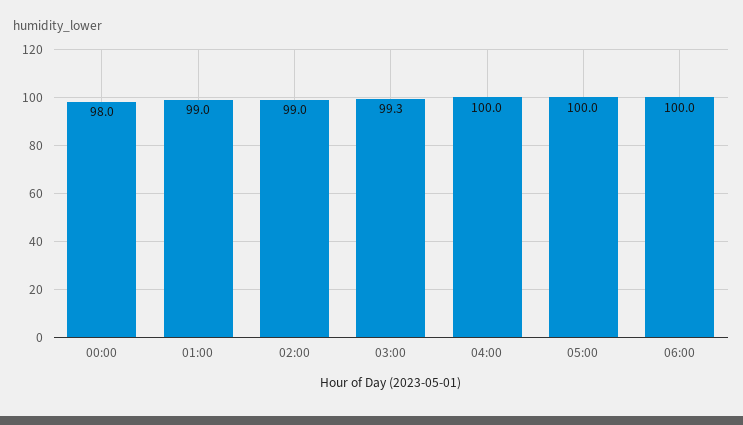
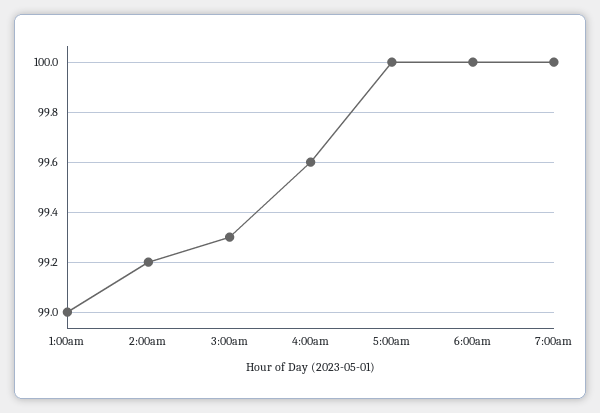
00:00: 98 -> none
02:00: 99 -> 99.2
04:00: 100 -> 99.6
7:00am: none -> 100

